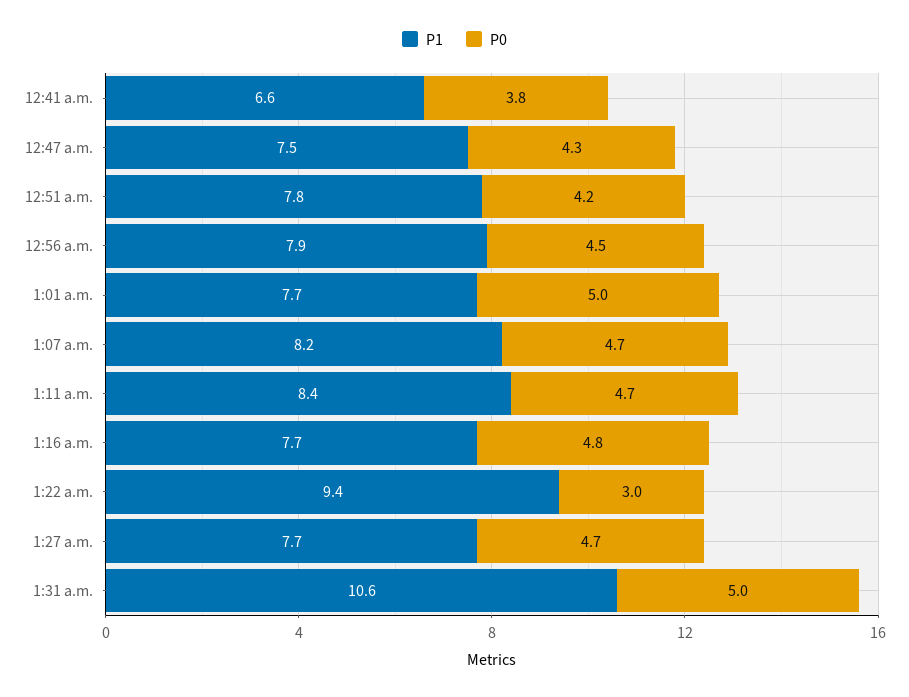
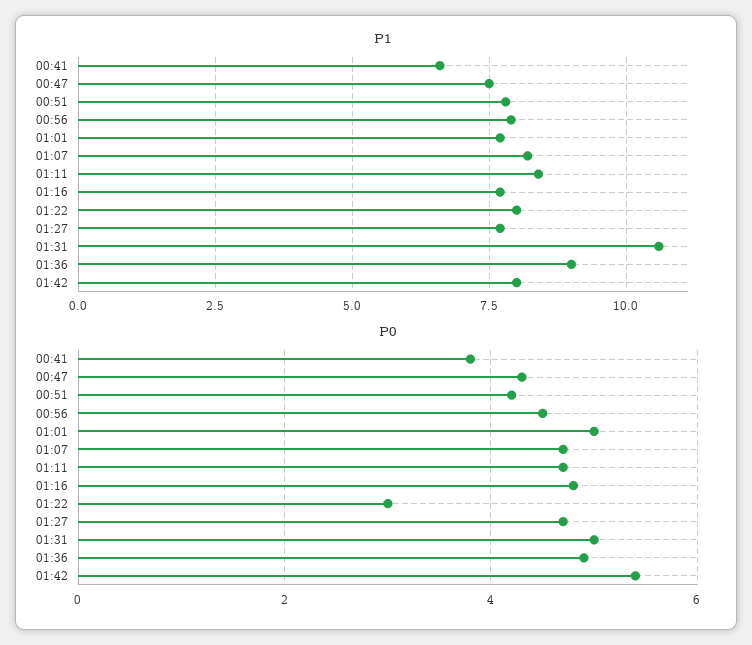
P1, 1:22 a.m.: 9.4 -> 8
P1, 01:36: none -> 9
P1, 01:42: none -> 8
P0, 01:36: none -> 5
P0, 01:42: none -> 5.5

